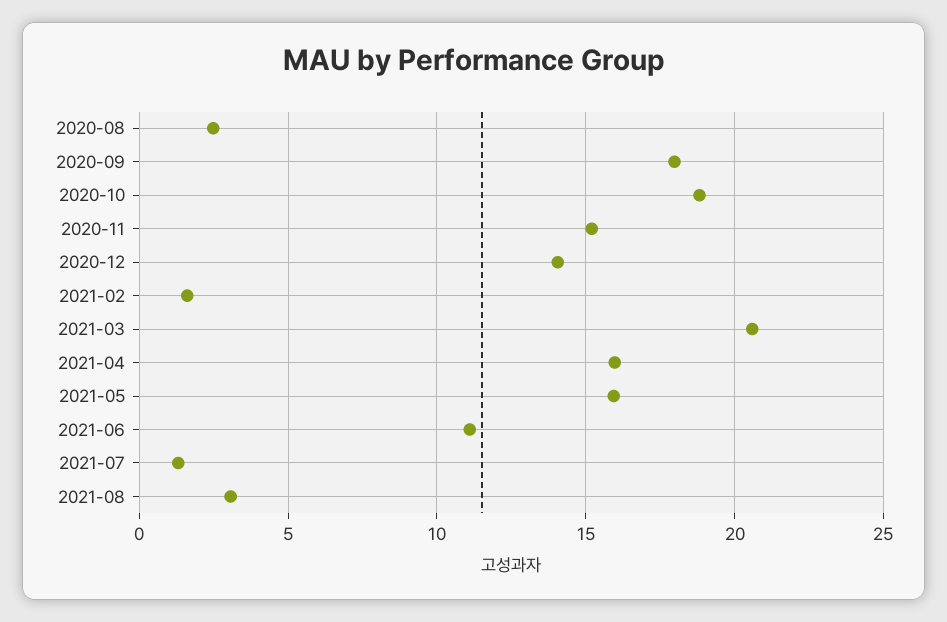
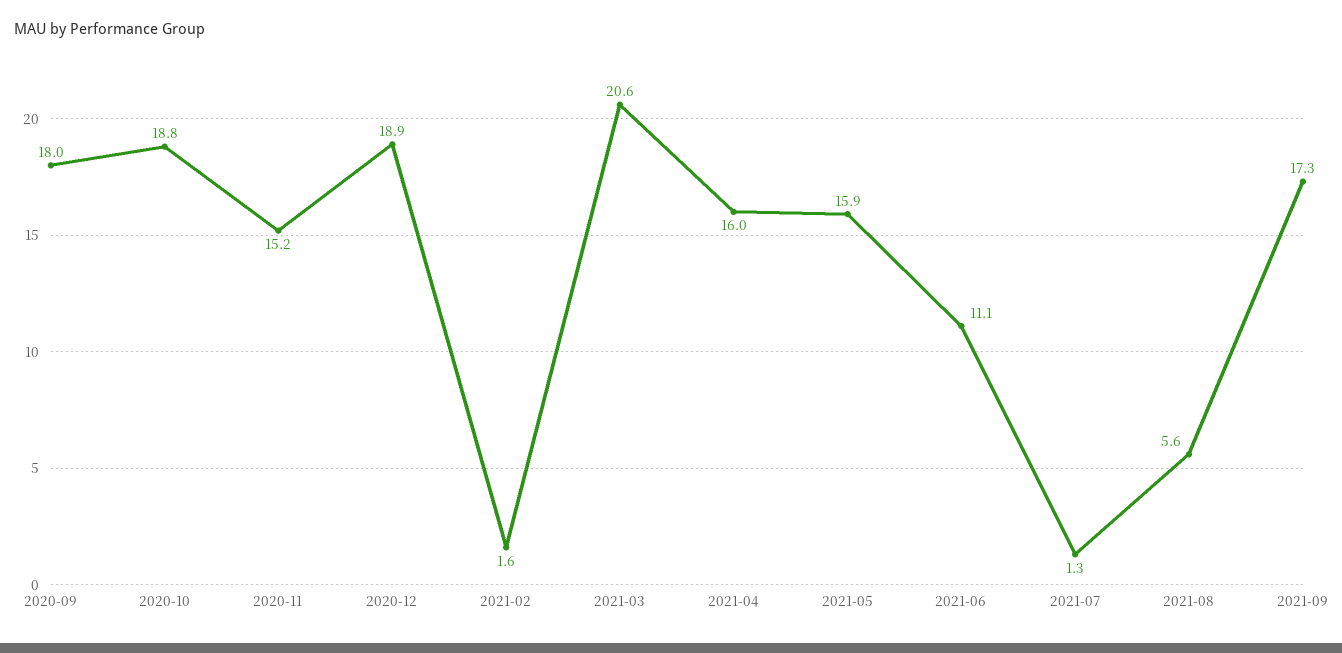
2020-08: 2.5 -> none
2020-12: 14 -> 18.9
2021-08: 3 -> 5.6
2021-09: none -> 17.3

